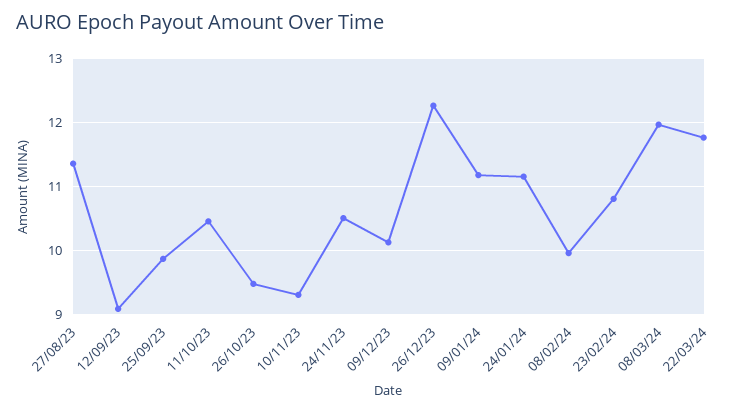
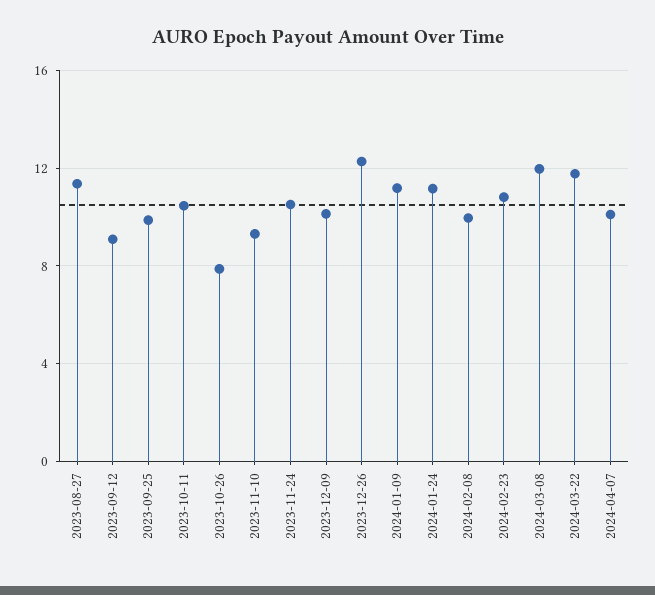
26/10/23: 9.5 -> 8
2024-04-07: none -> 10

